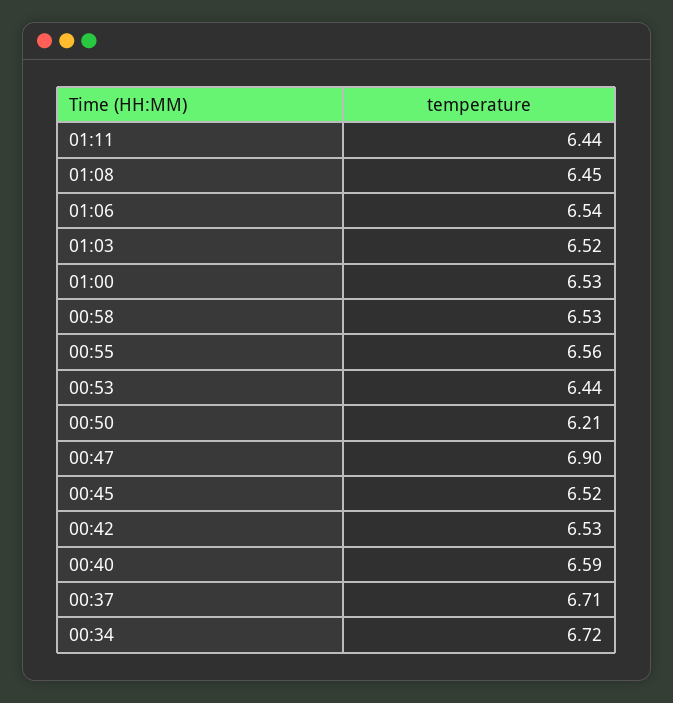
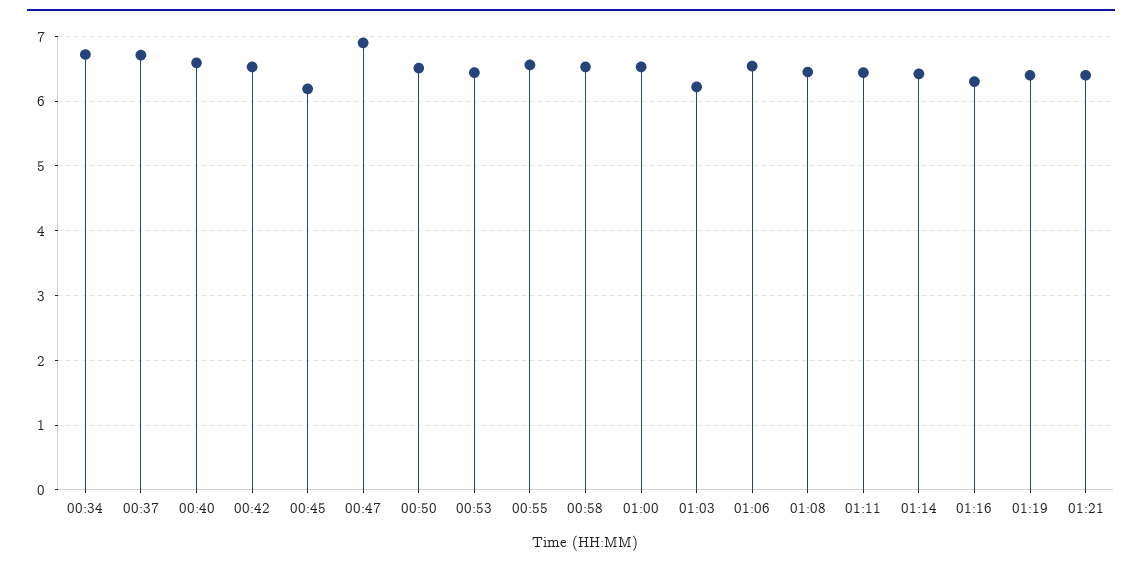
01:03: 6.52 -> 6.2
00:50: 6.21 -> 6.5
00:45: 6.52 -> 6.2
01:14: none -> 6.4
01:16: none -> 6.3
01:19: none -> 6.4
01:21: none -> 6.4

